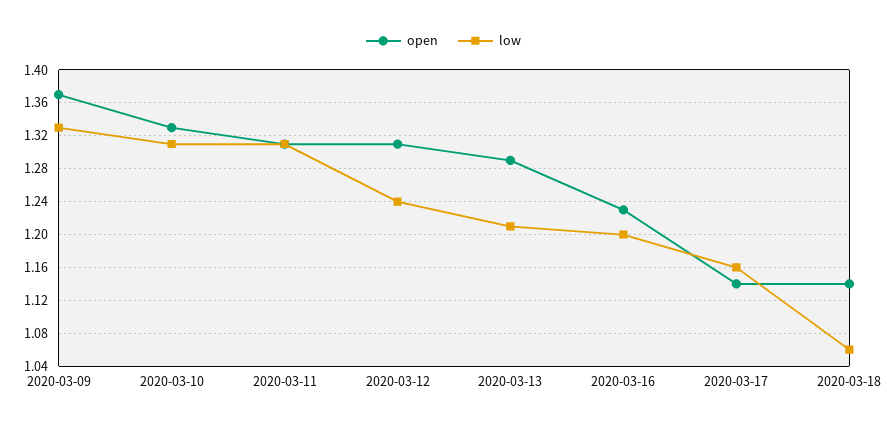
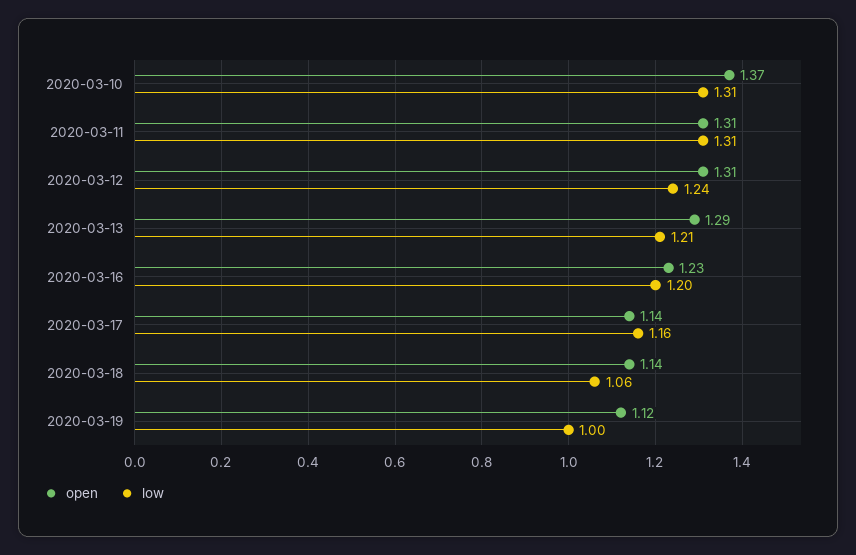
open, 2020-03-09: 1.37 -> none
low, 2020-03-09: 1.33 -> none
open, 2020-03-10: 1.33 -> 1.37
open, 2020-03-19: none -> 1.12
low, 2020-03-19: none -> 1

